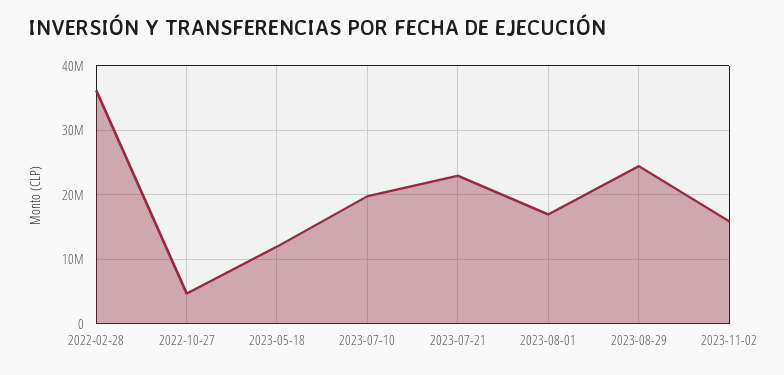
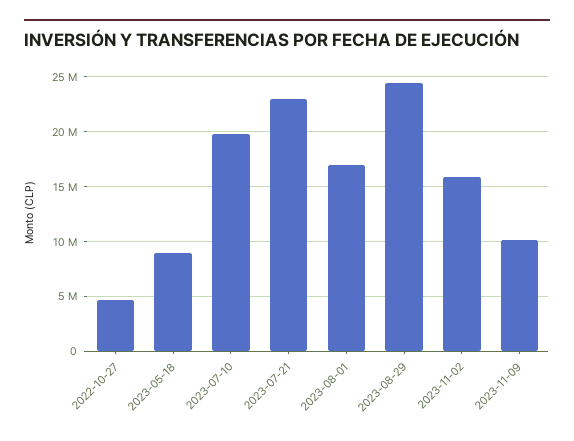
2022-02-28: 36000000 -> none
2023-05-18: 12000000 -> 9000000
2023-11-09: none -> 10000000

